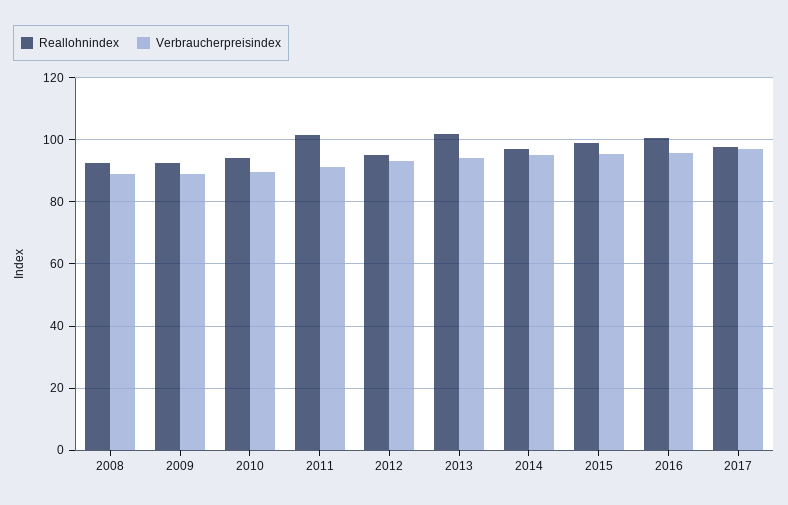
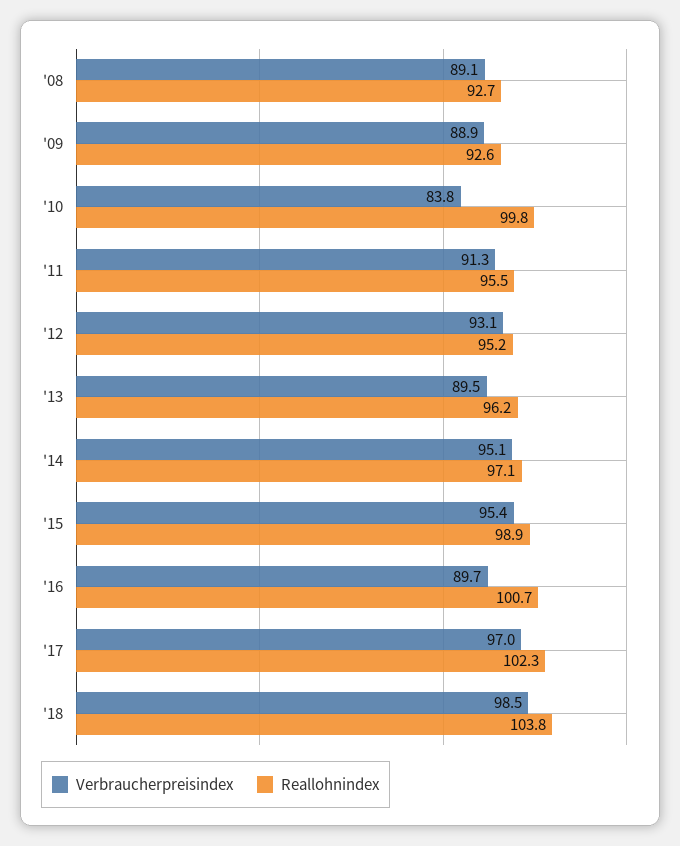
Reallohnindex, 2010: 94 -> 99.8
Verbraucherpreisindex, 2010: 90 -> 83.8
Reallohnindex, 2011: 102 -> 95.5
Reallohnindex, 2013: 102 -> 96.2
Verbraucherpreisindex, 2013: 94 -> 89.5
Verbraucherpreisindex, 2016: 96 -> 89.7
Reallohnindex, 2017: 98 -> 102.3
Verbraucherpreisindex, '18: none -> 98.5
Reallohnindex, '18: none -> 103.8

